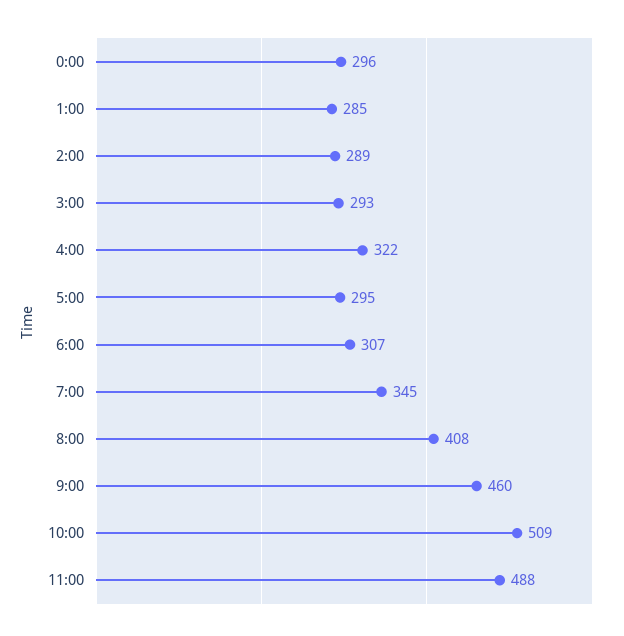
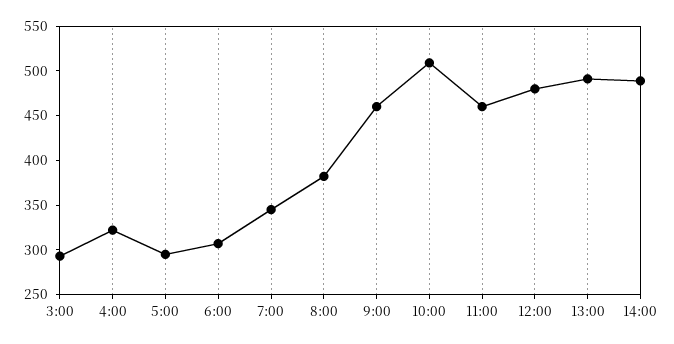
0:00: 296 -> none
1:00: 285 -> none
2:00: 289 -> none
8:00: 408 -> 380
11:00: 488 -> 460
12:00: none -> 480
13:00: none -> 490
14:00: none -> 490

